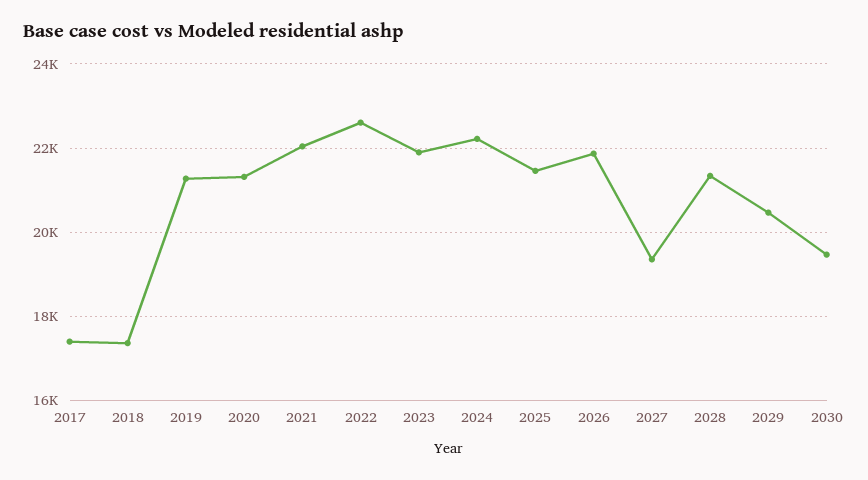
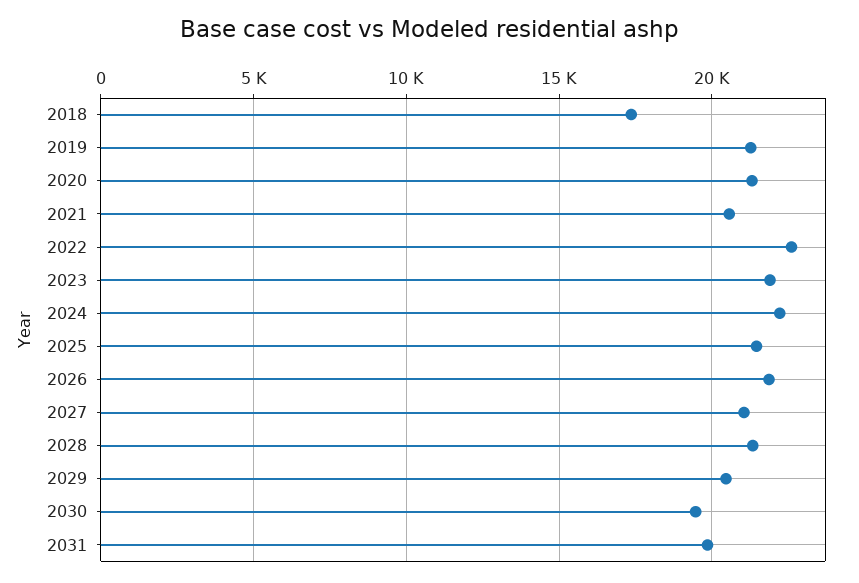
2017: 17400 -> none
2021: 22000 -> 20500
2027: 19400 -> 21000
2031: none -> 20000

